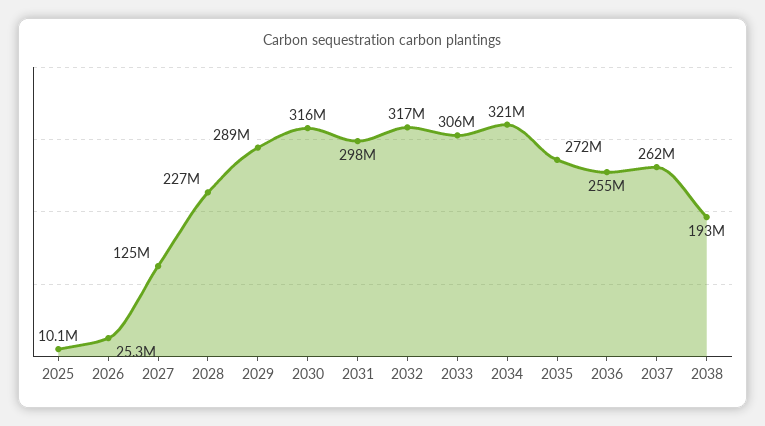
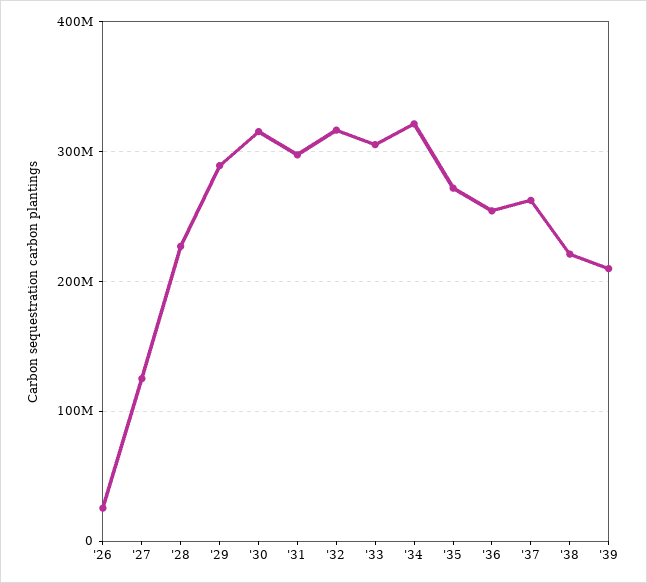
2025: 10100000 -> none
2038: 193000000 -> 220000000
'39: none -> 210000000

